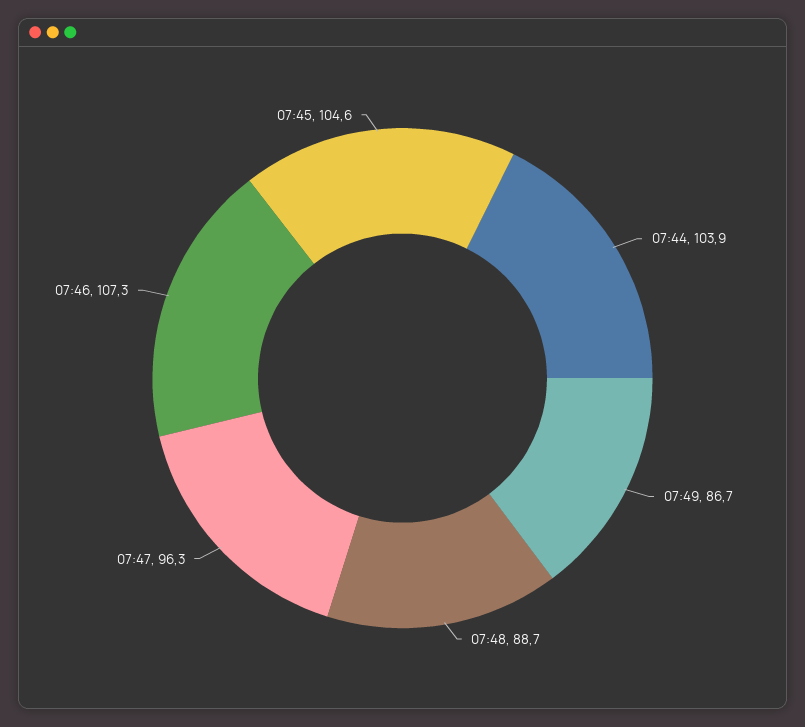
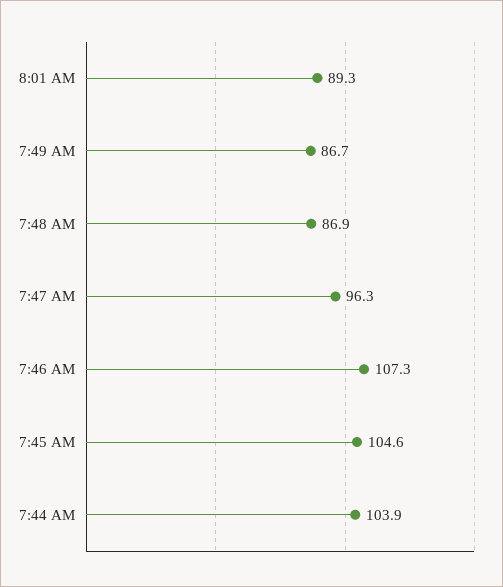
07:48: 88.7 -> 86.9
8:01 AM: none -> 89.3

